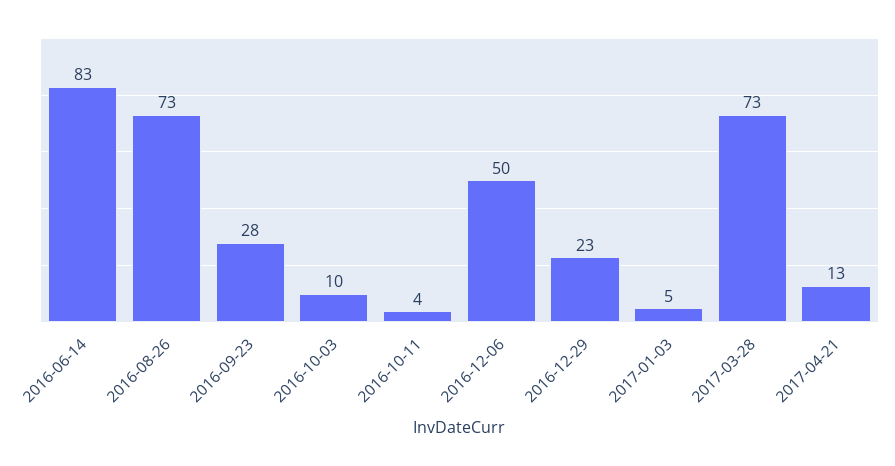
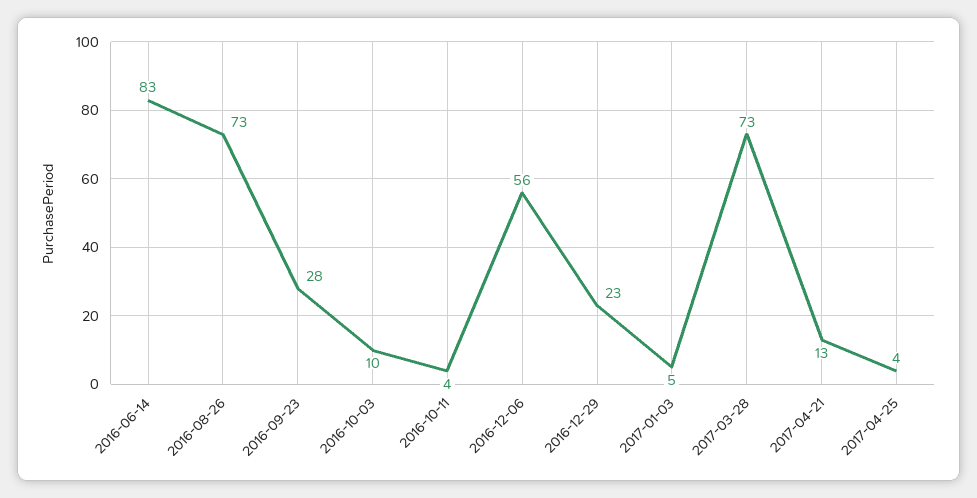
2016-12-06: 50 -> 56
2017-04-25: none -> 4

